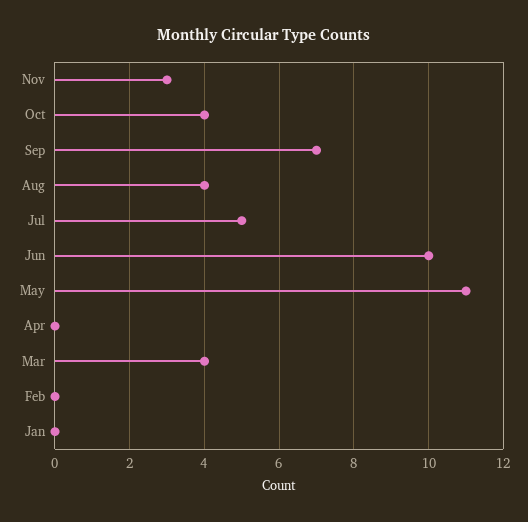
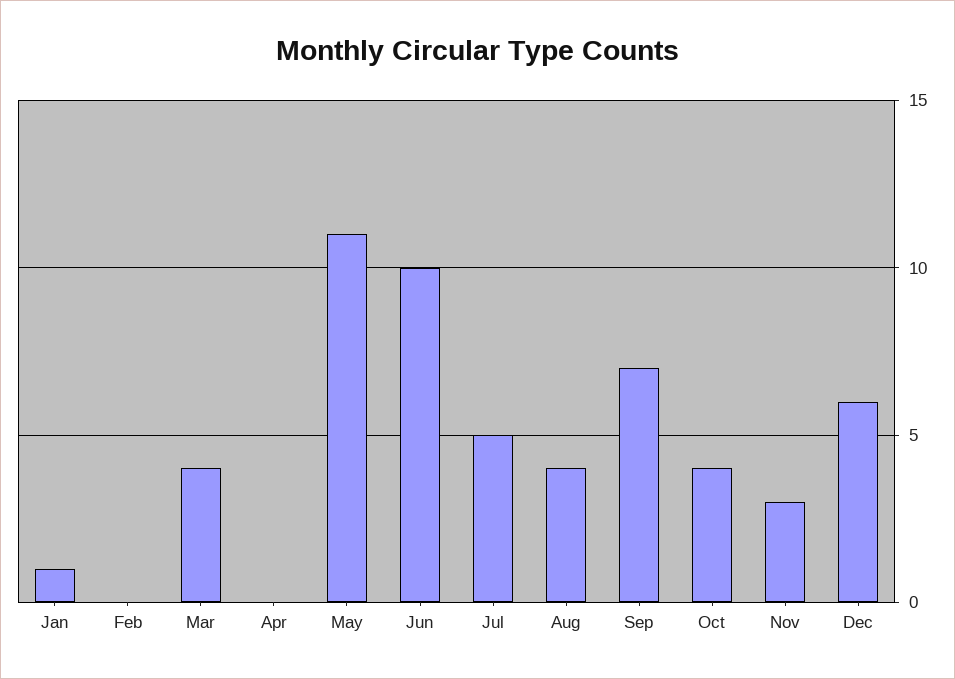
Jan: 0 -> 1
Dec: none -> 6

